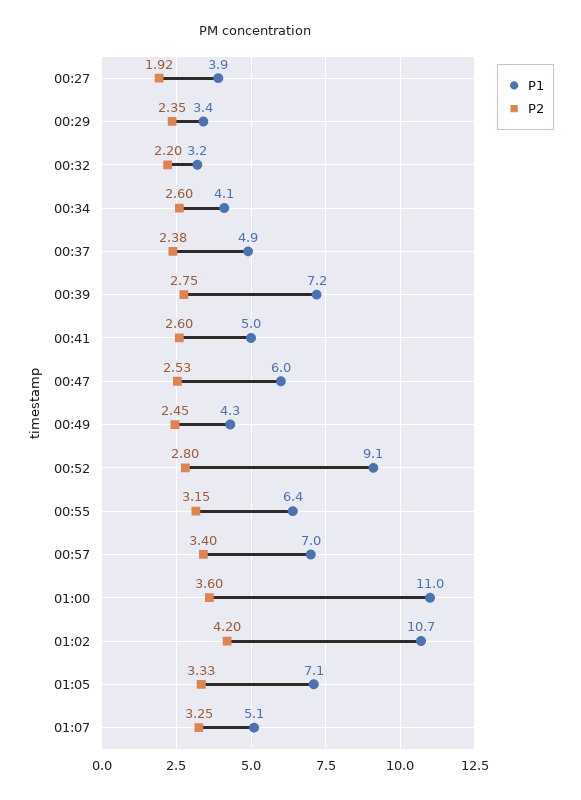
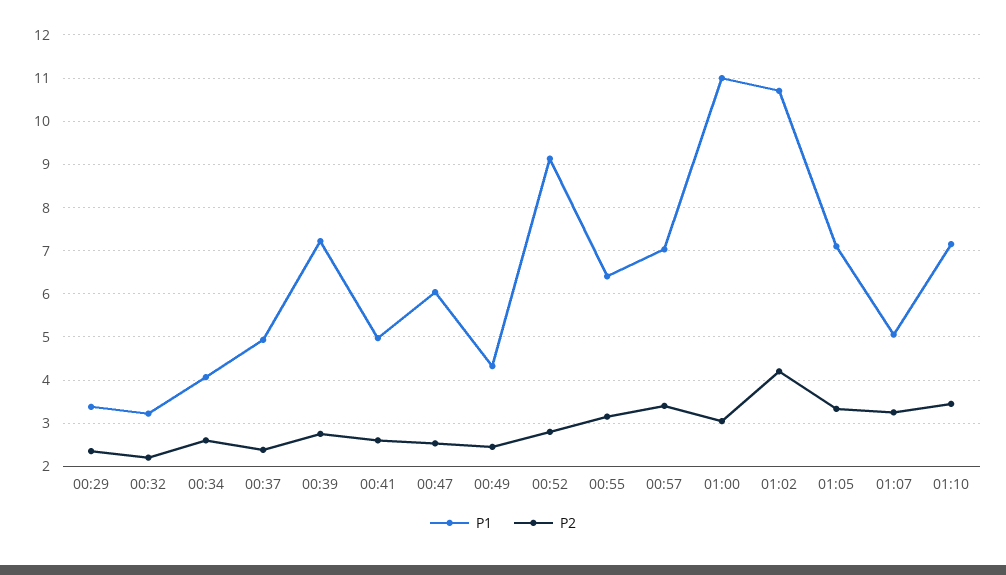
P1, 00:27: 3.9 -> none
P2, 00:27: 1.92 -> none
P2, 01:00: 3.6 -> 3
P1, 01:10: none -> 7.2
P2, 01:10: none -> 3.4

